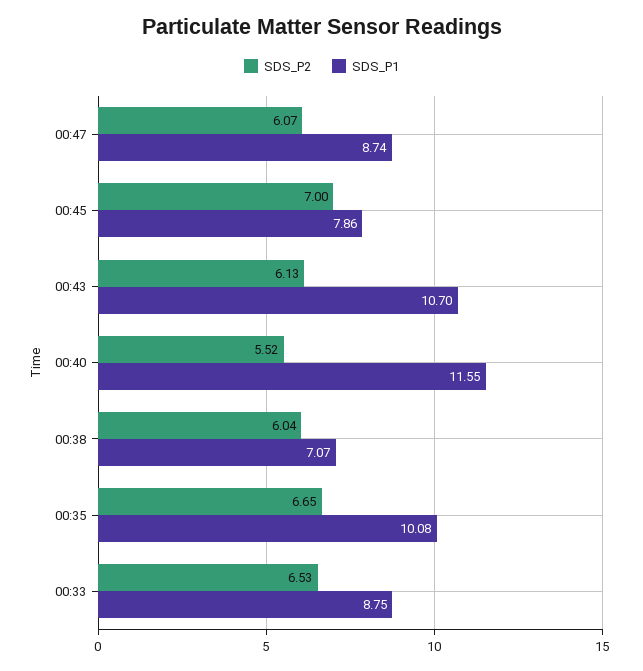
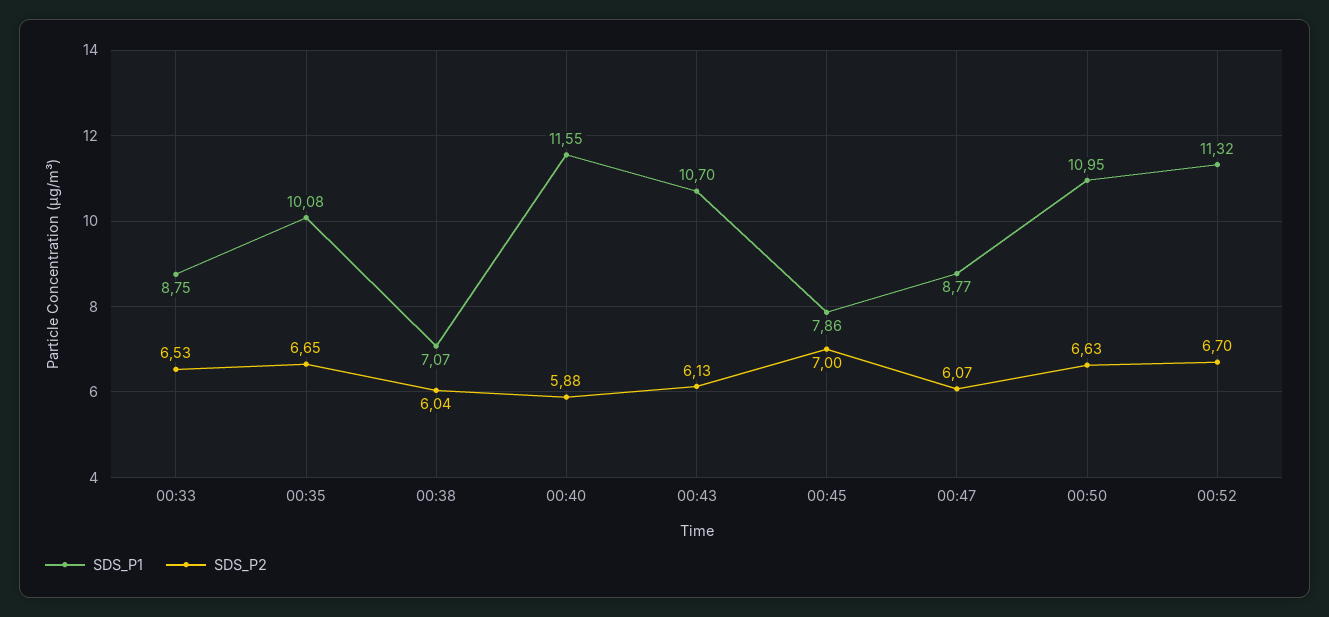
SDS_P1, 00:47: 8.74 -> 8.77
SDS_P2, 00:40: 5.52 -> 5.88
SDS_P1, 00:50: none -> 10.95
SDS_P2, 00:50: none -> 6.63
SDS_P1, 00:52: none -> 11.32
SDS_P2, 00:52: none -> 6.7

